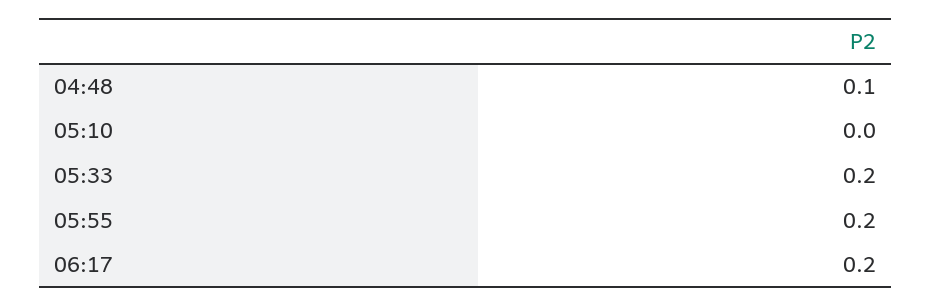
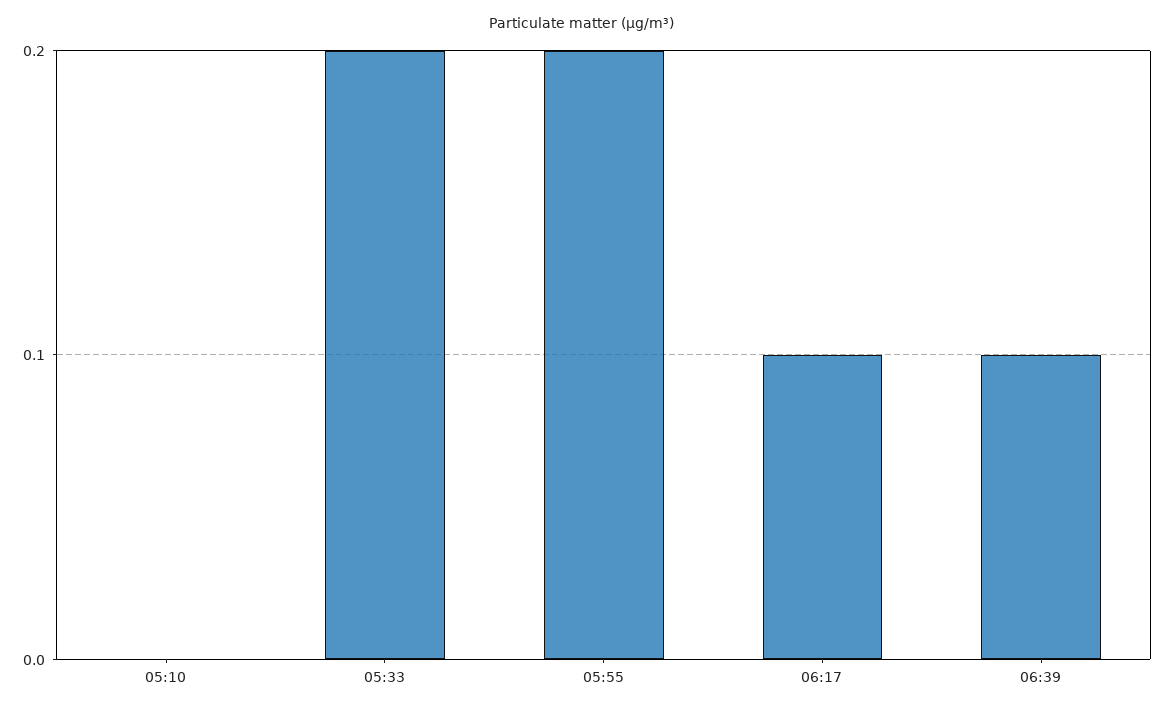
04:48: 0.1 -> none
06:17: 0.2 -> 0.1
06:39: none -> 0.1

